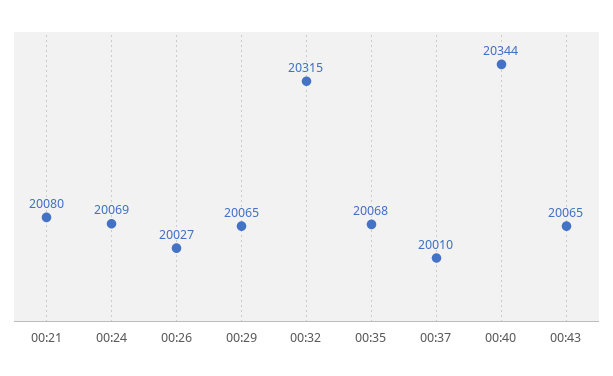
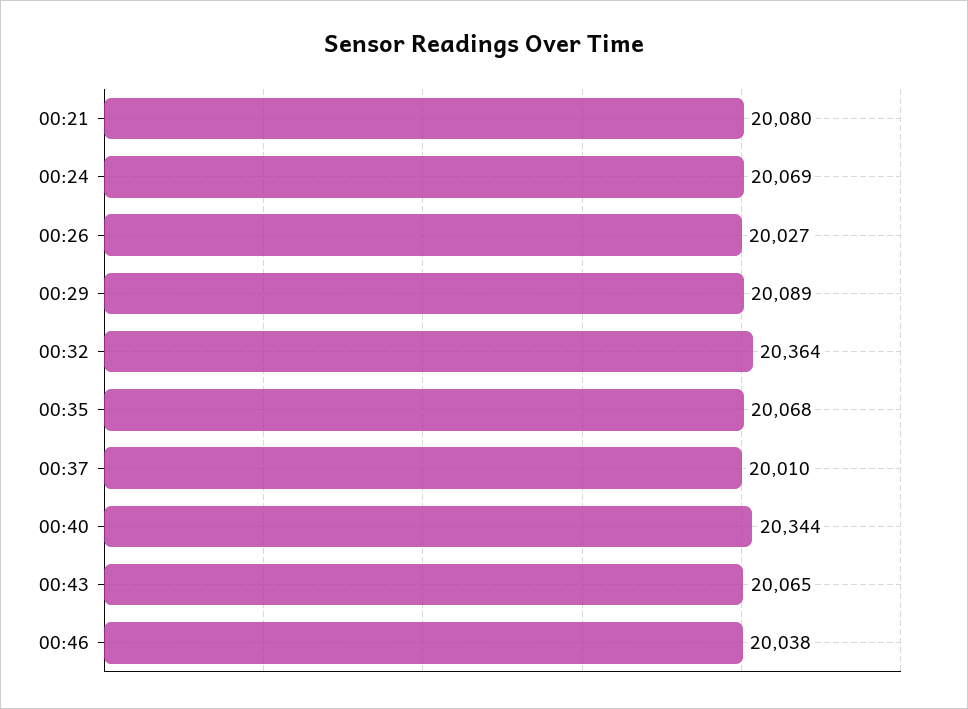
00:29: 20065 -> 20089
00:32: 20315 -> 20364
00:46: none -> 20038

